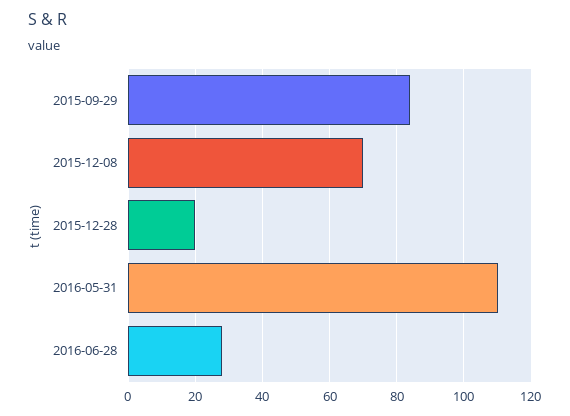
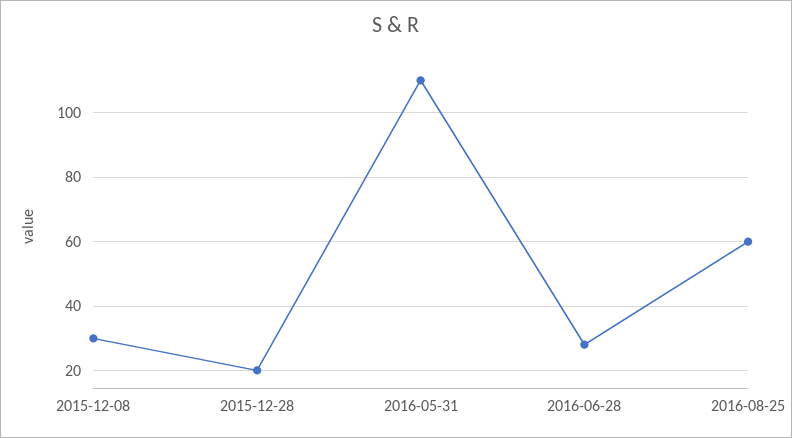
2015-09-29: 85 -> none
2015-12-08: 70 -> 30
2016-08-25: none -> 60

